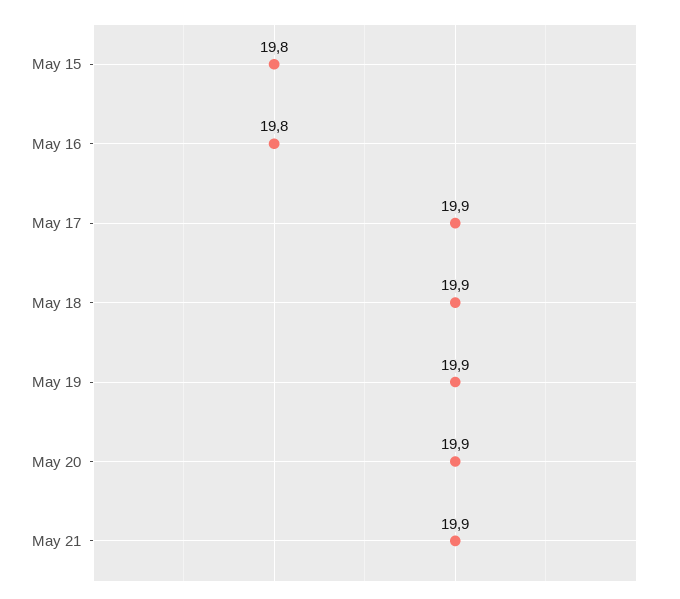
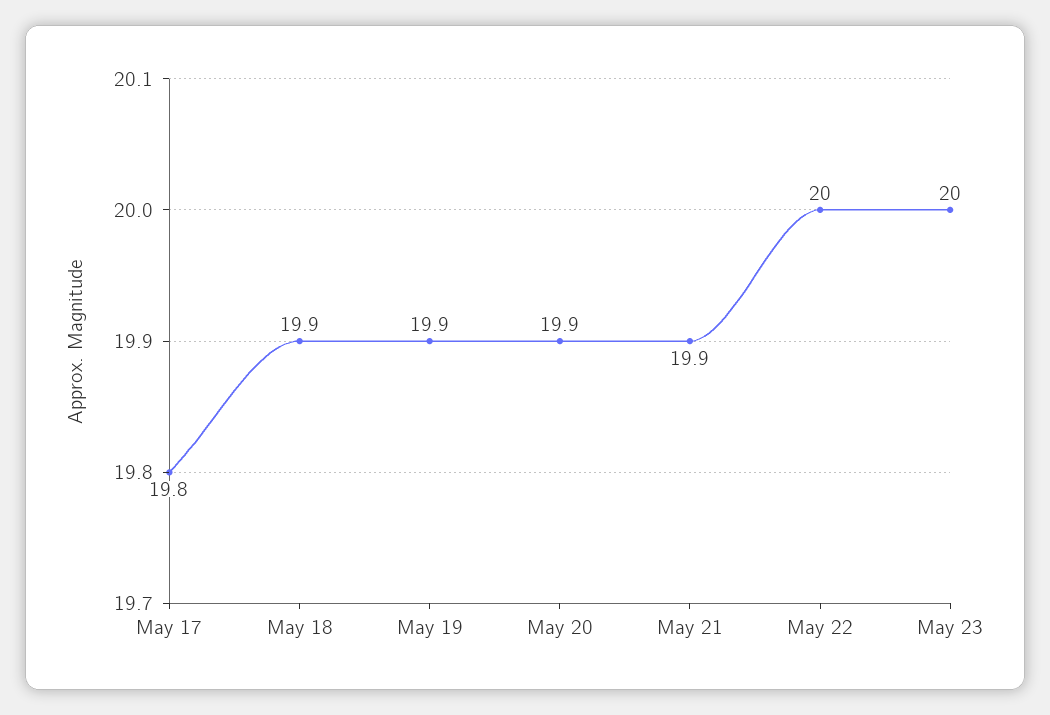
May 15: 19.8 -> none
May 16: 19.8 -> none
May 17: 19.9 -> 19.8
May 22: none -> 20
May 23: none -> 20

